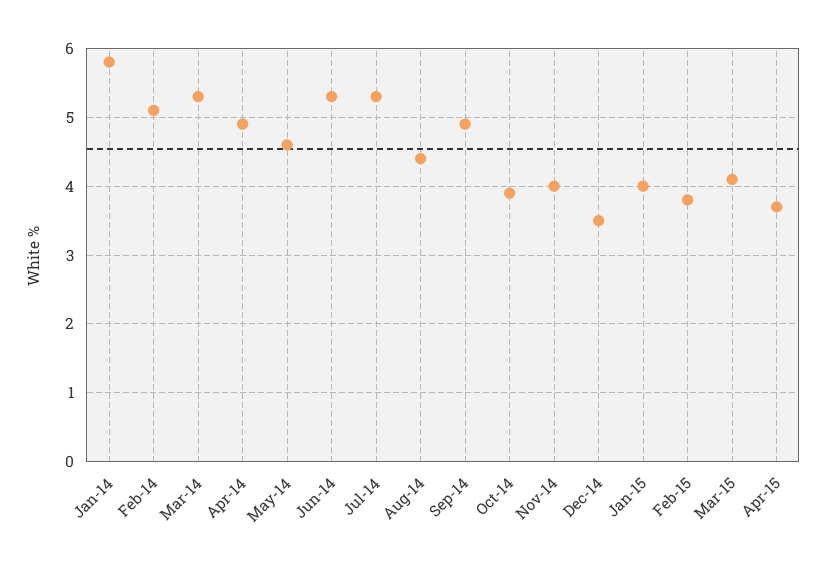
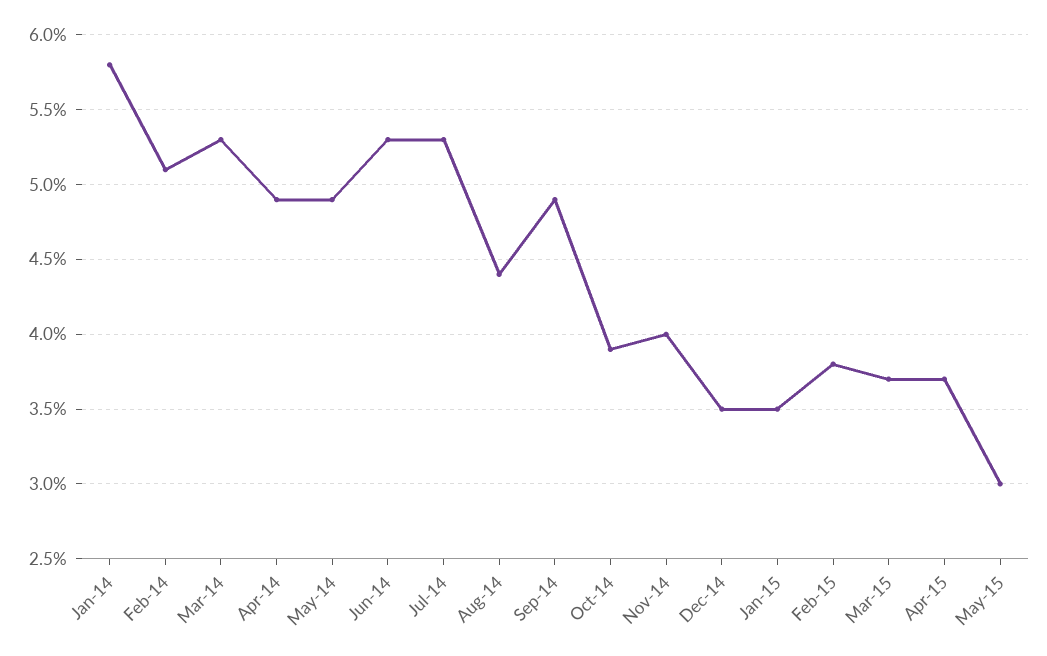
May-14: 4.6 -> 4.9
Jan-15: 4 -> 3.5
Mar-15: 4.1 -> 3.7
May-15: none -> 3

